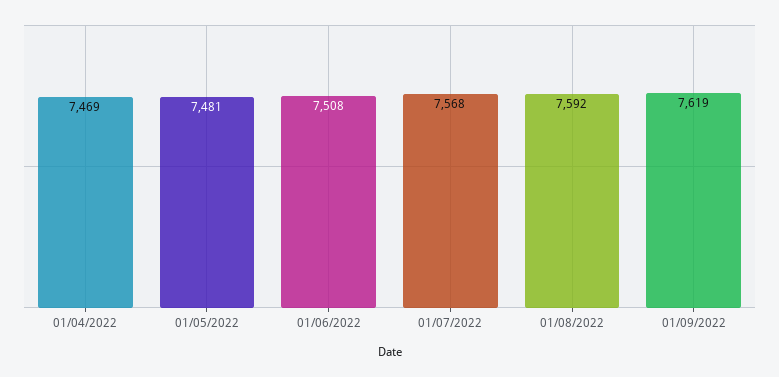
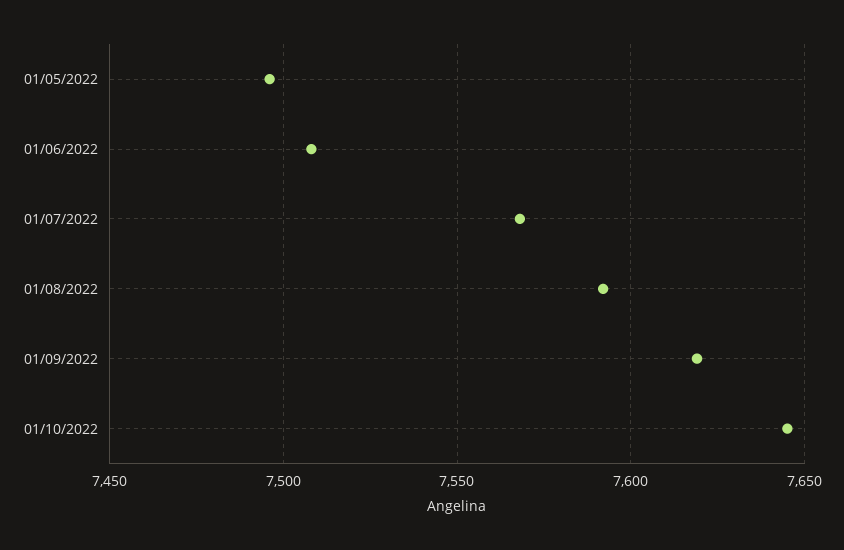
01/04/2022: 7469 -> none
01/05/2022: 7481 -> 7495
01/10/2022: none -> 7645

